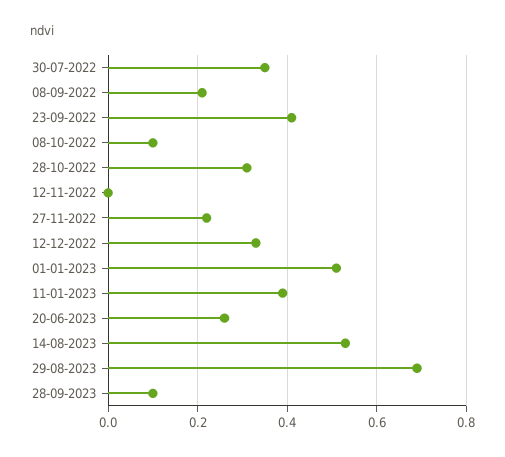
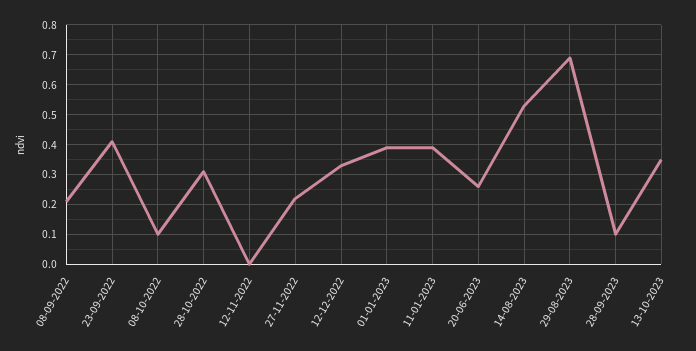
30-07-2022: 0.35 -> none
01-01-2023: 0.5 -> 0.4
13-10-2023: none -> 0.35

